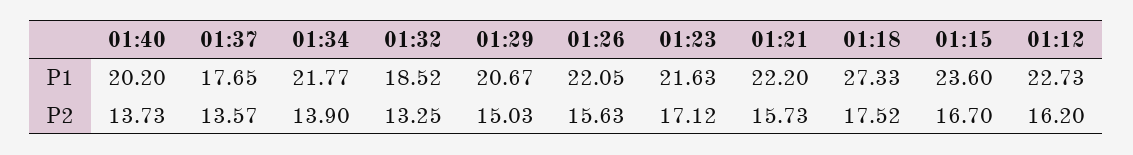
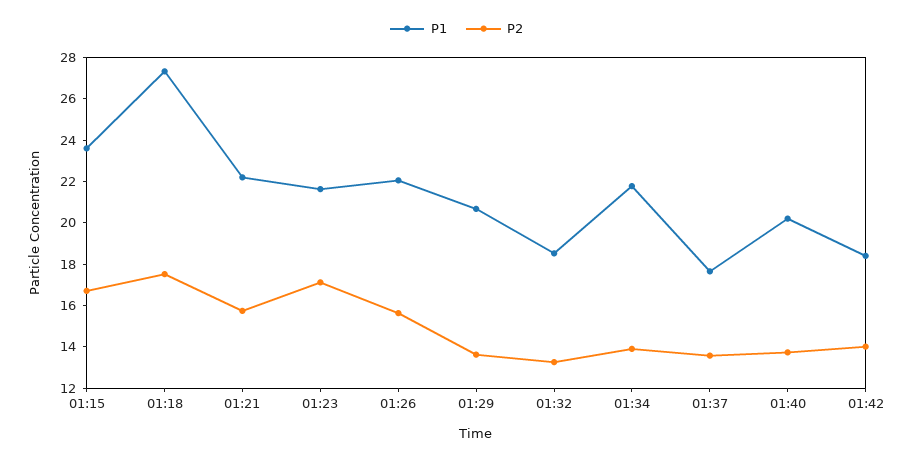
P1, 01:12: 22.73 -> none
P2, 01:29: 15.03 -> 13.5
P2, 01:12: 16.2 -> none
P1, 01:42: none -> 18.5
P2, 01:42: none -> 14

